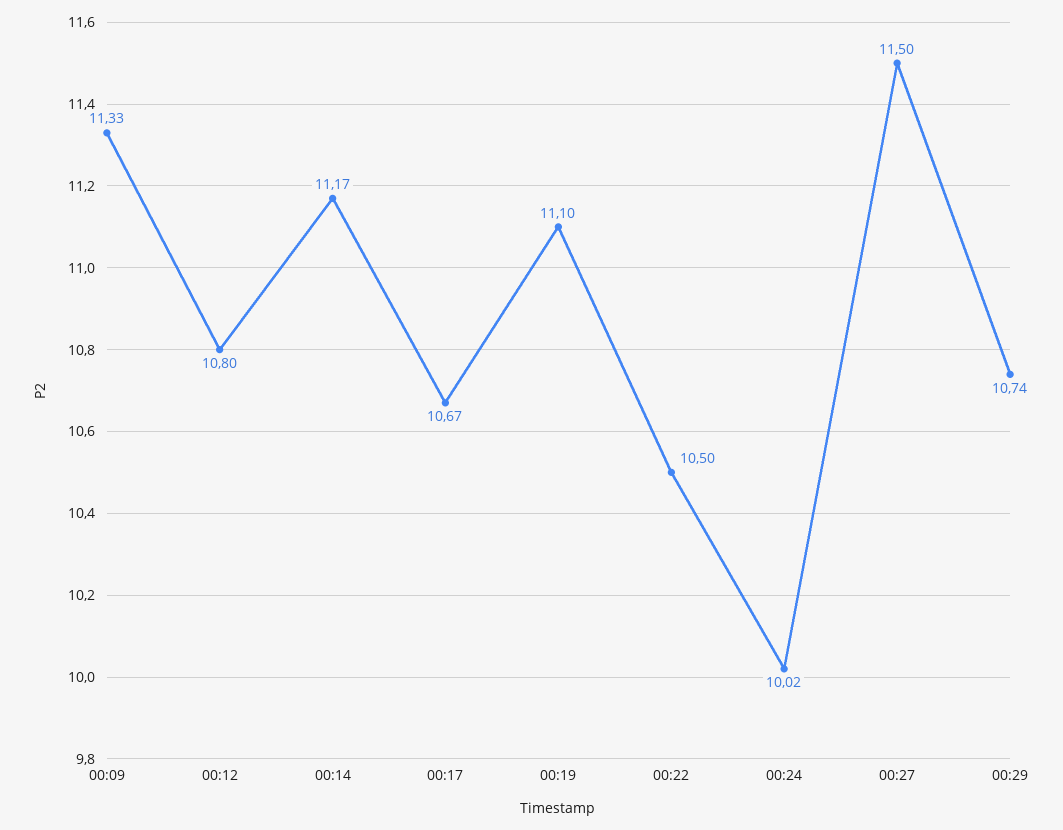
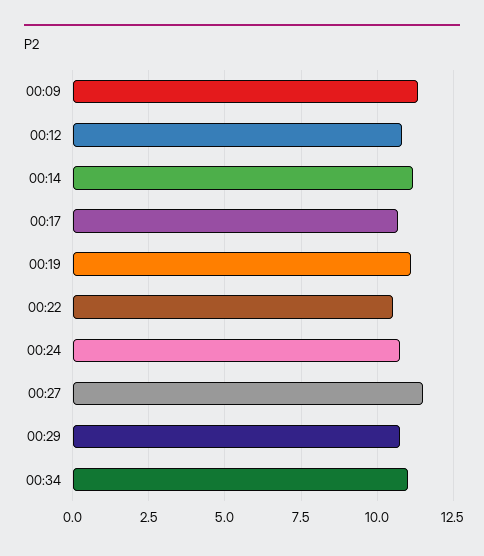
00:24: 10.02 -> 10.75
00:34: none -> 11

